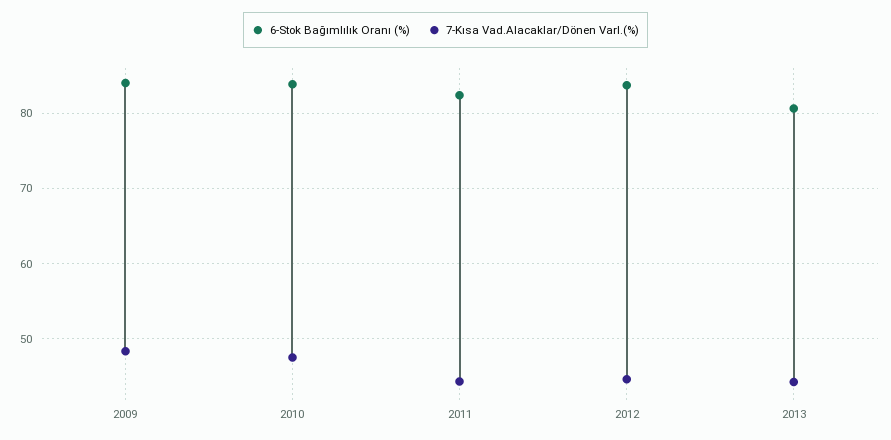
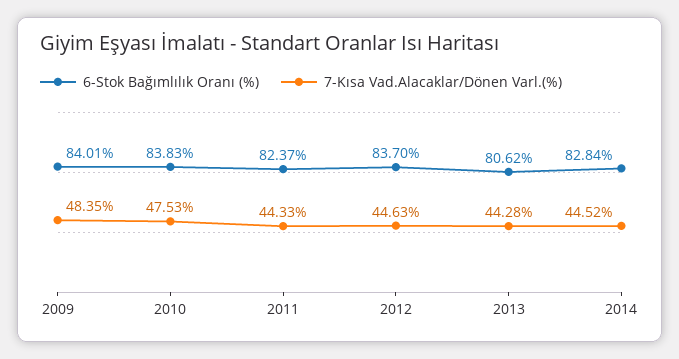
6-Stok Bağımlılık Oranı (%), 2014: none -> 82.84
7-Kısa Vad.Alacaklar/Dönen Varl.(%), 2014: none -> 44.52

